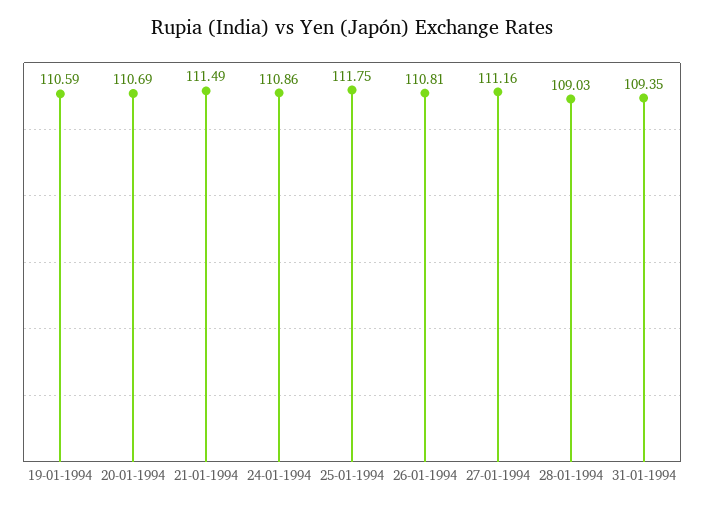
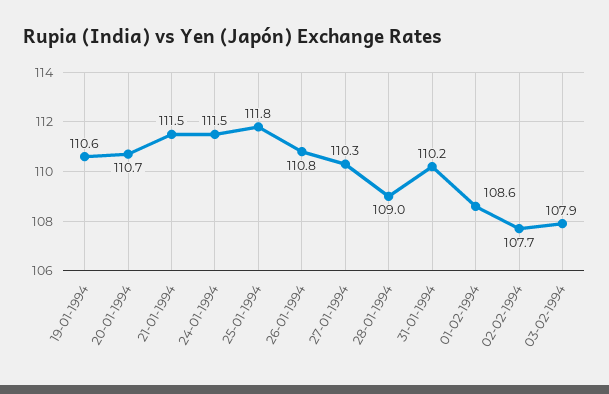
24-01-1994: 110.86 -> 111.5
27-01-1994: 111.16 -> 110.3
31-01-1994: 109.35 -> 110.2
01-02-1994: none -> 108.6
02-02-1994: none -> 107.7
03-02-1994: none -> 107.9

